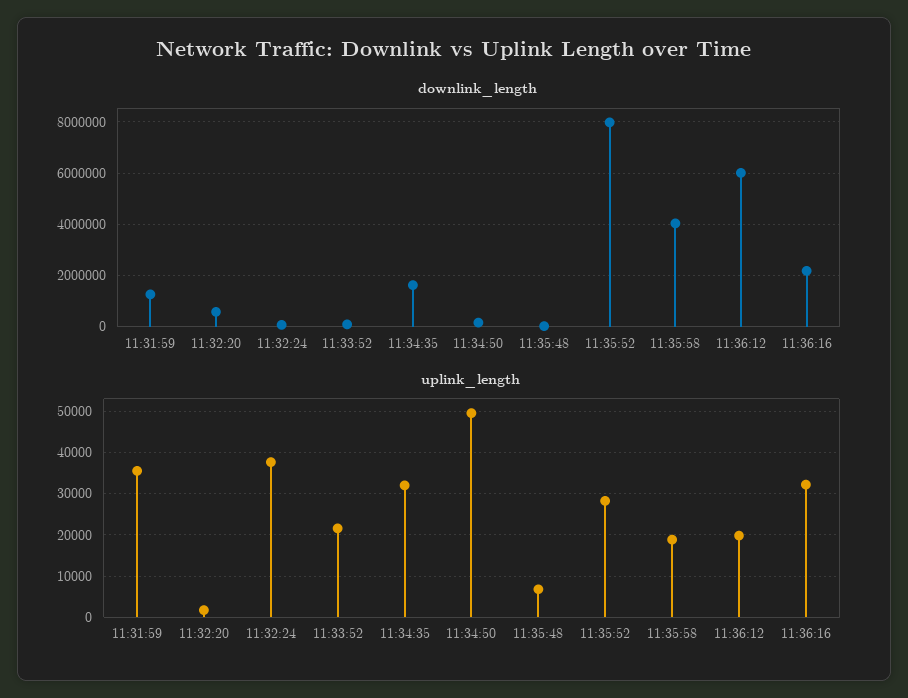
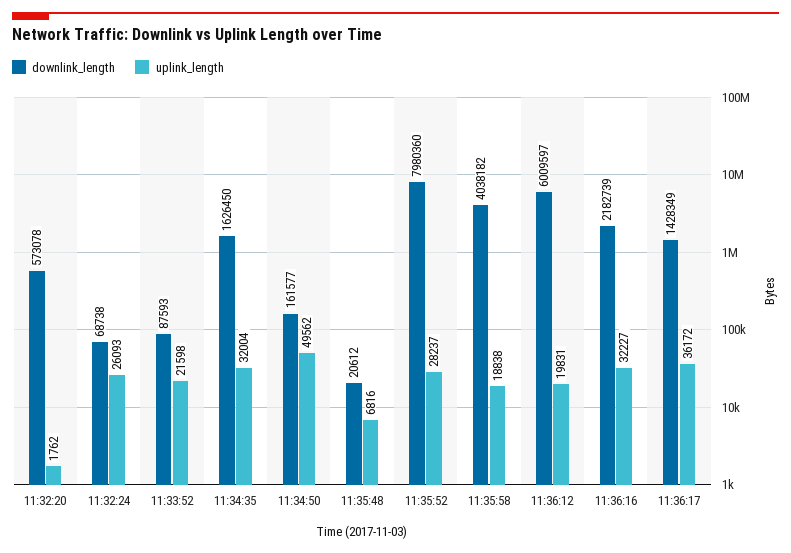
downlink_length, 11:31:59: 1250000 -> none
uplink_length, 11:31:59: 36000 -> none
uplink_length, 11:32:24: 38000 -> 26093
downlink_length, 11:36:17: none -> 1428349
uplink_length, 11:36:17: none -> 36172

